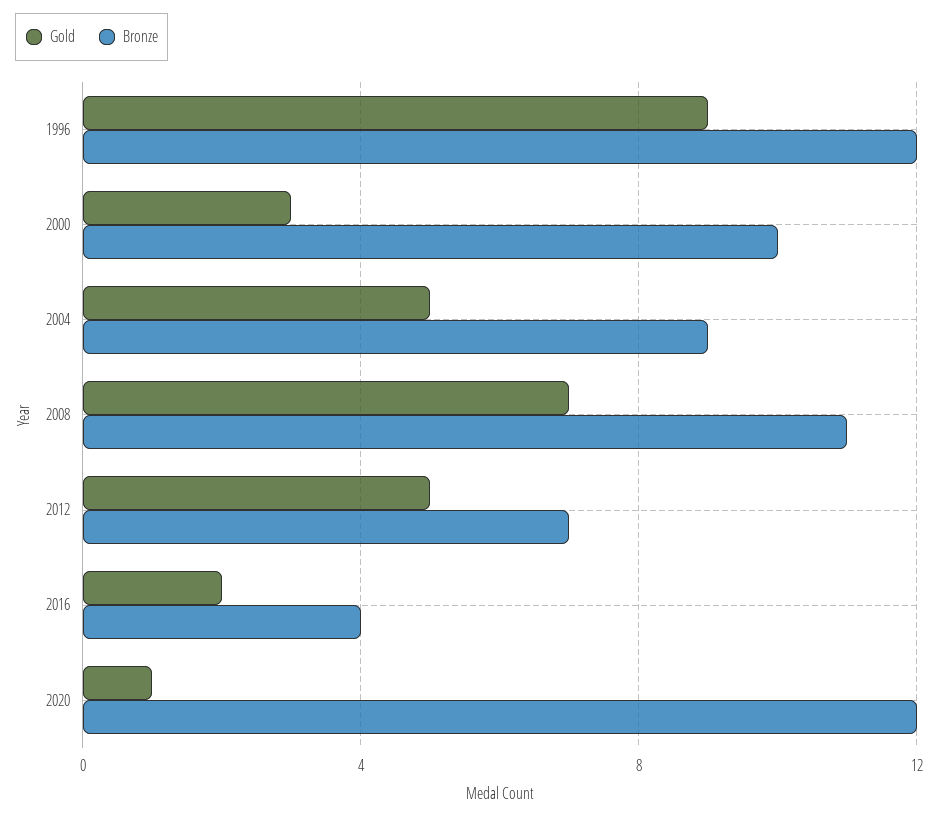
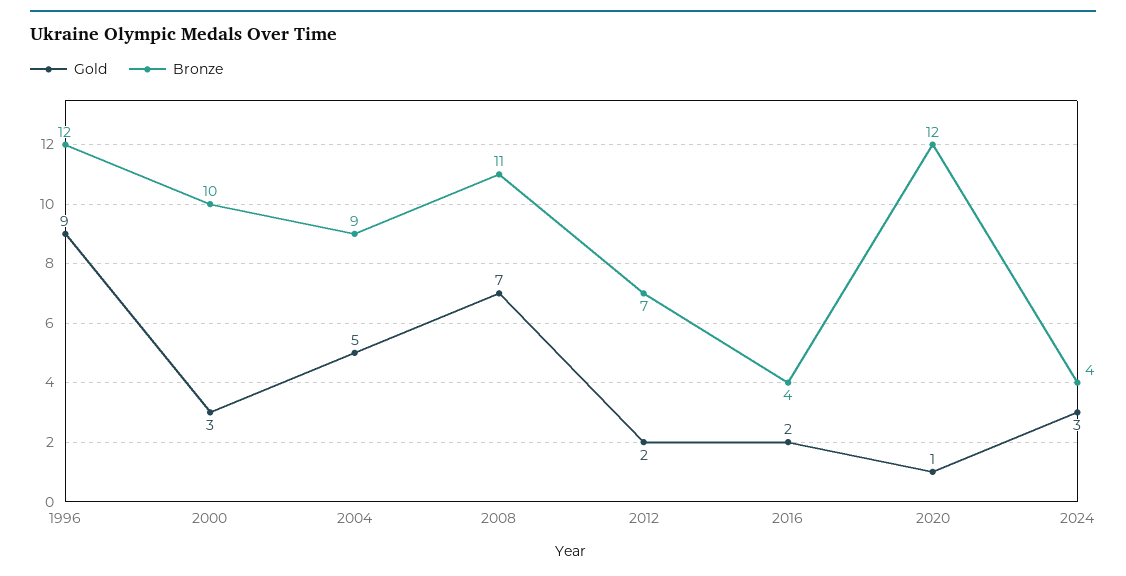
Gold, 2012: 5 -> 2
Gold, 2024: none -> 3
Bronze, 2024: none -> 4

